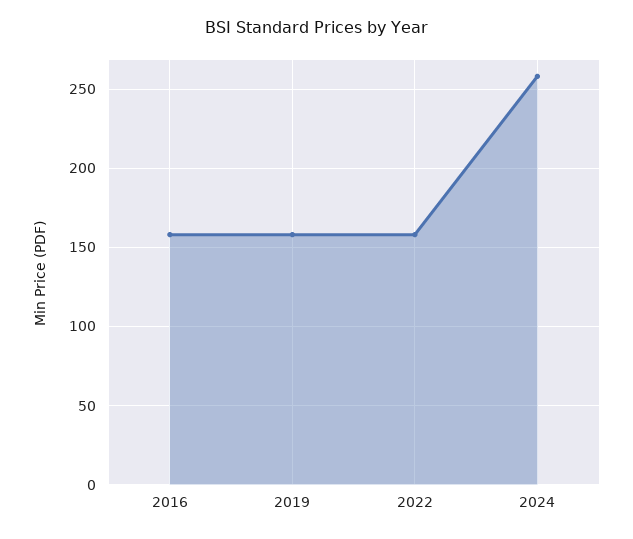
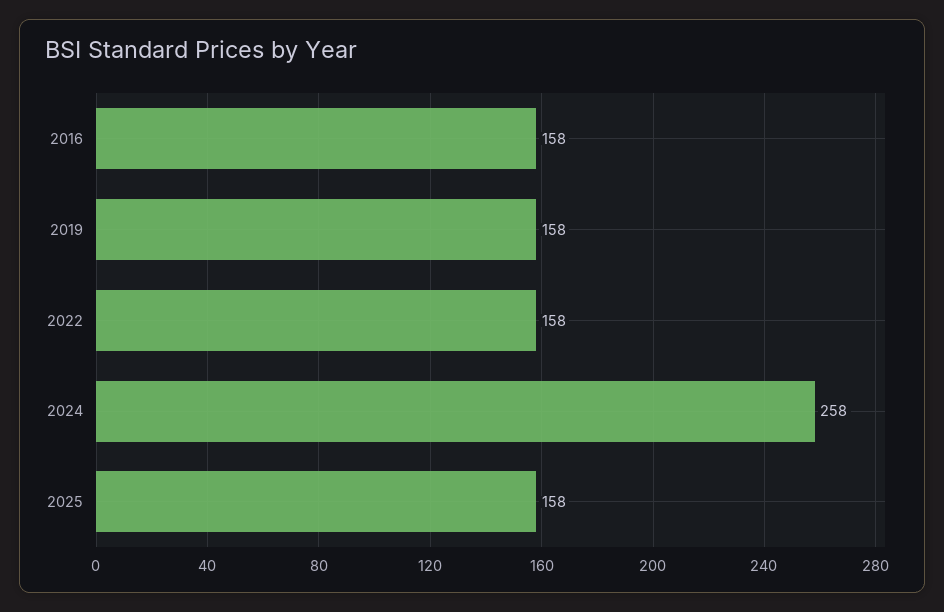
2025: none -> 158

